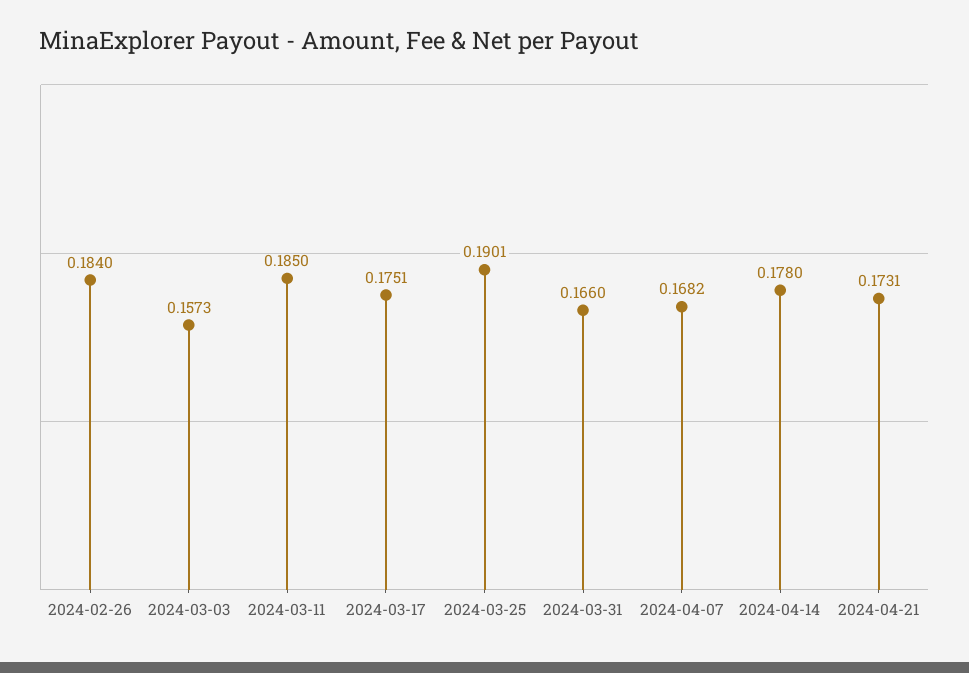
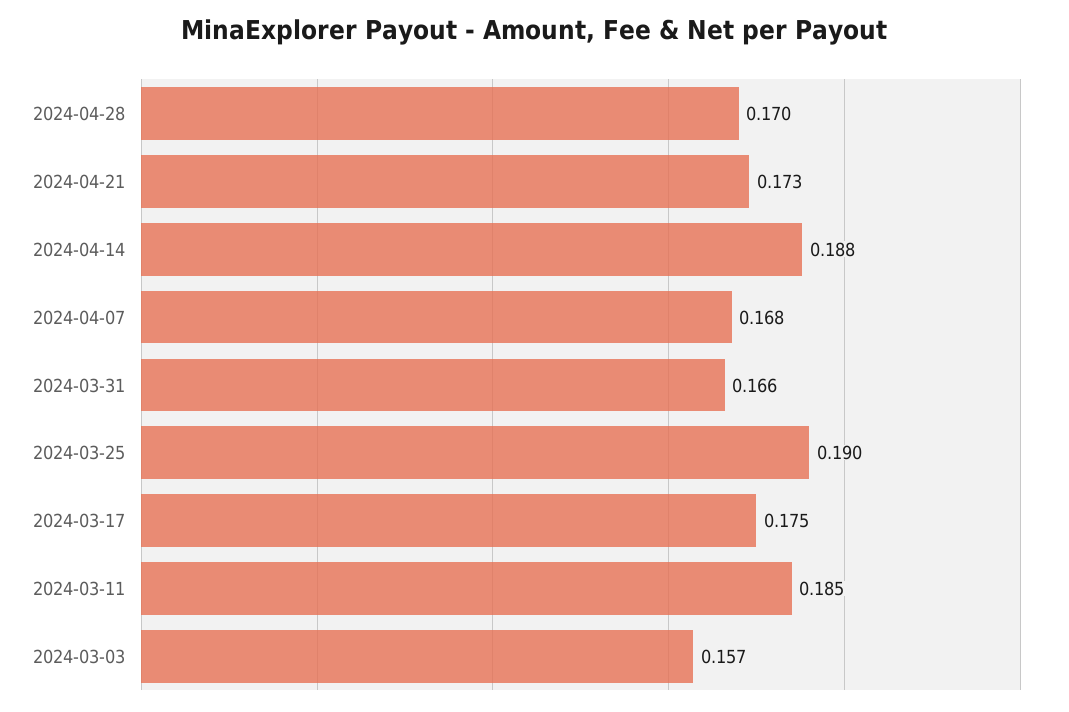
2024-02-26: 0.184 -> none
2024-04-14: 0.178 -> 0.188
2024-04-28: none -> 0.17

